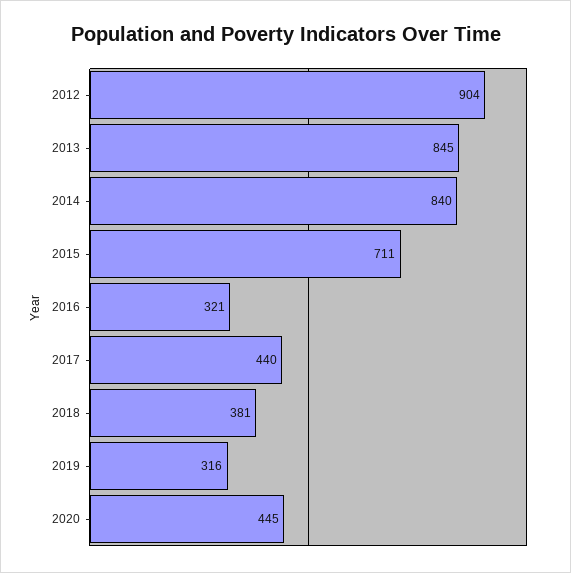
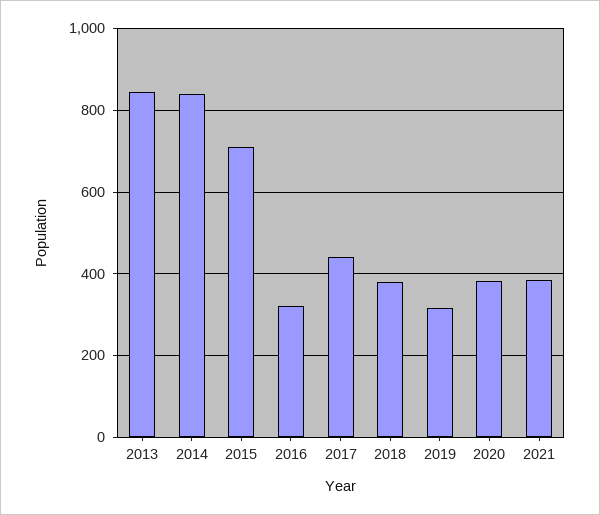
2012: 904 -> none
2020: 445 -> 380
2021: none -> 380

